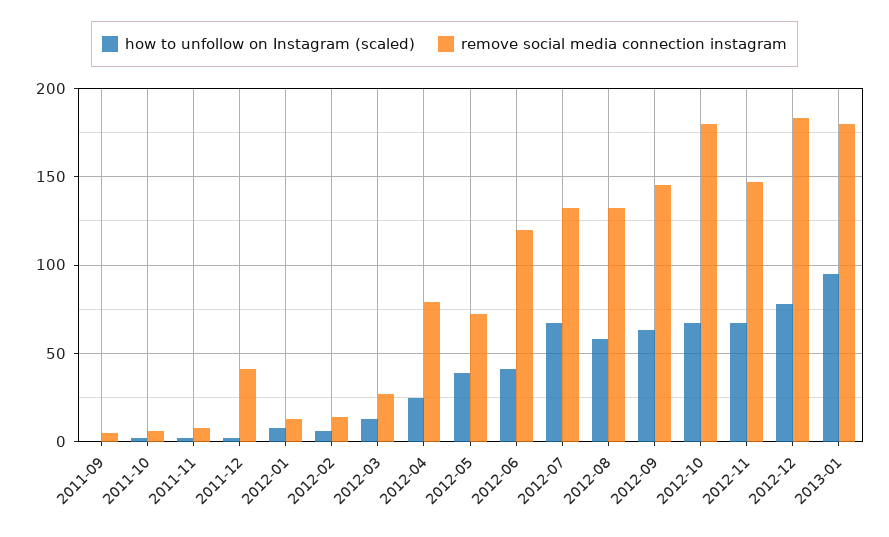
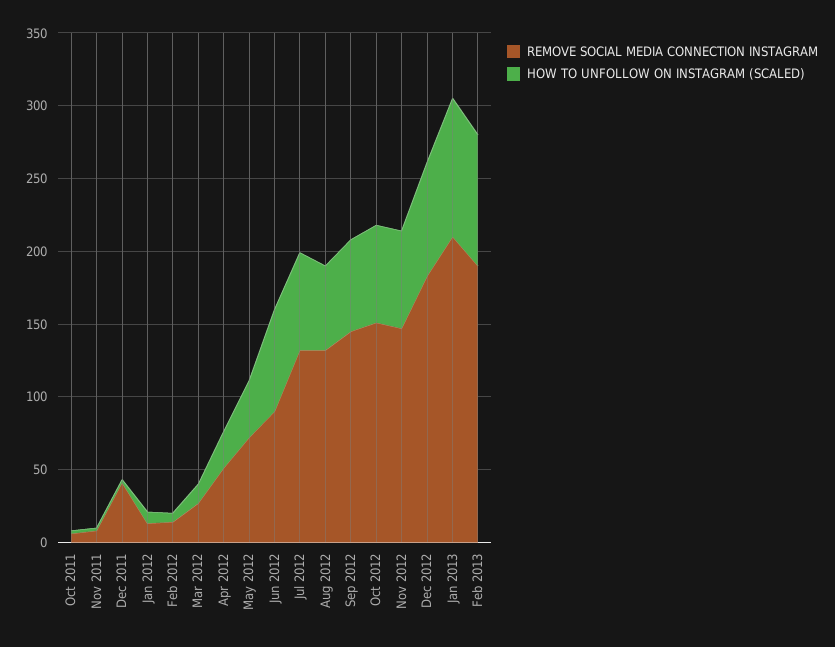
how to unfollow on Instagram (scaled), 2011-09: 0 -> none
remove social media connection instagram, 2011-09: 5 -> none
remove social media connection instagram, 2012-04: 80 -> 50
how to unfollow on Instagram (scaled), 2012-06: 40 -> 70
remove social media connection instagram, 2012-06: 120 -> 90
remove social media connection instagram, 2012-10: 180 -> 150
remove social media connection instagram, 2013-01: 180 -> 210
remove social media connection instagram, Feb 2013: none -> 190
how to unfollow on Instagram (scaled), Feb 2013: none -> 90

